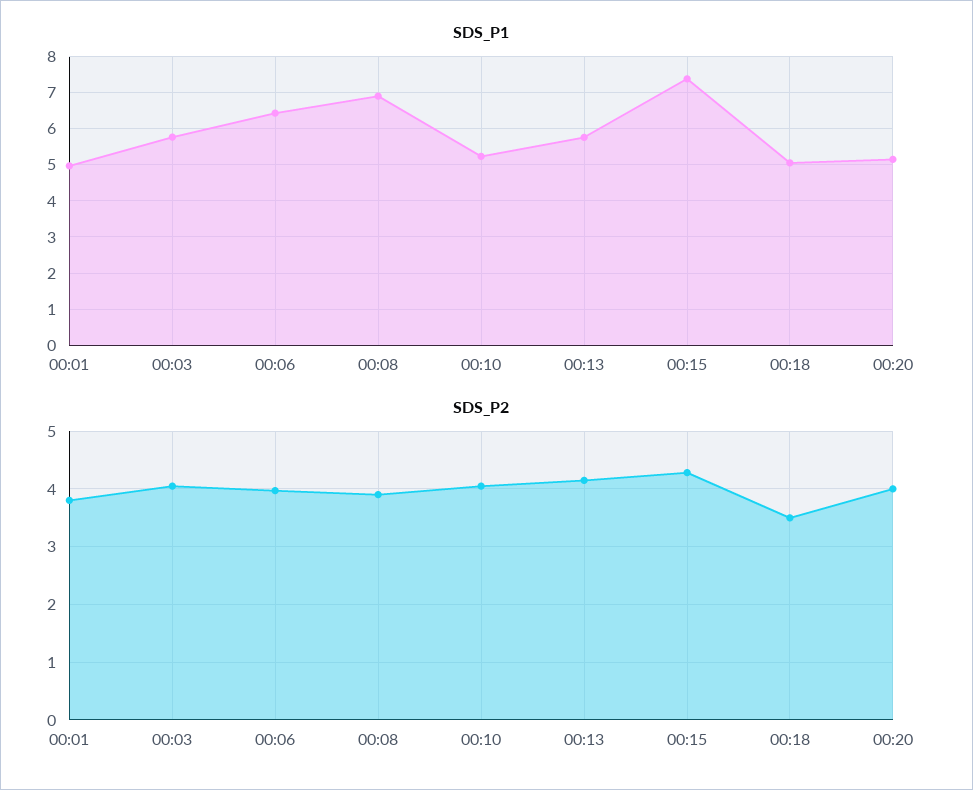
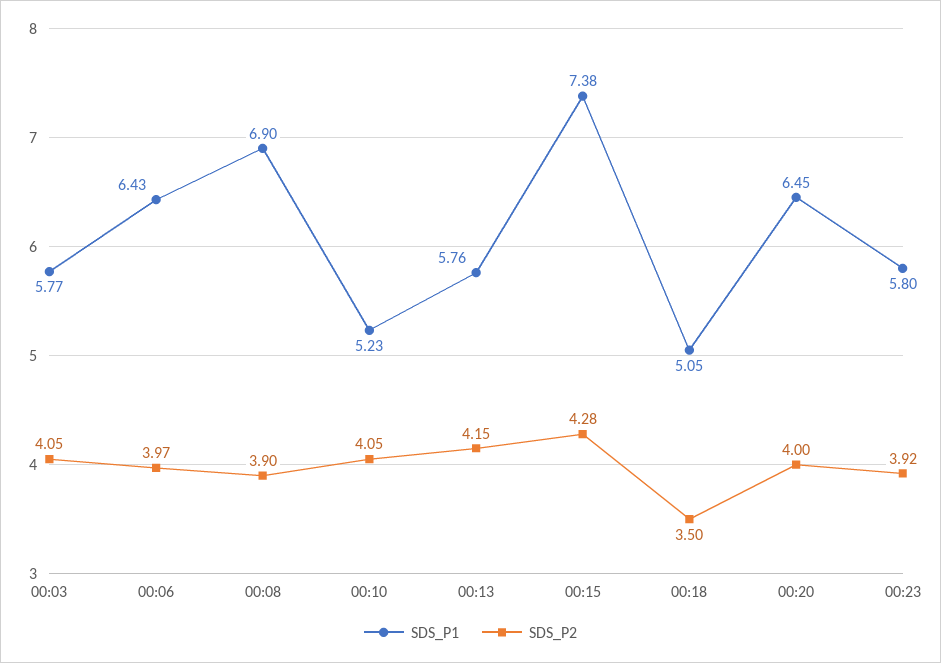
SDS_P1, 00:01: 5 -> none
SDS_P1, 00:20: 5.2 -> 6.45
SDS_P2, 00:01: 3.8 -> none
SDS_P1, 00:23: none -> 5.8
SDS_P2, 00:23: none -> 3.92

